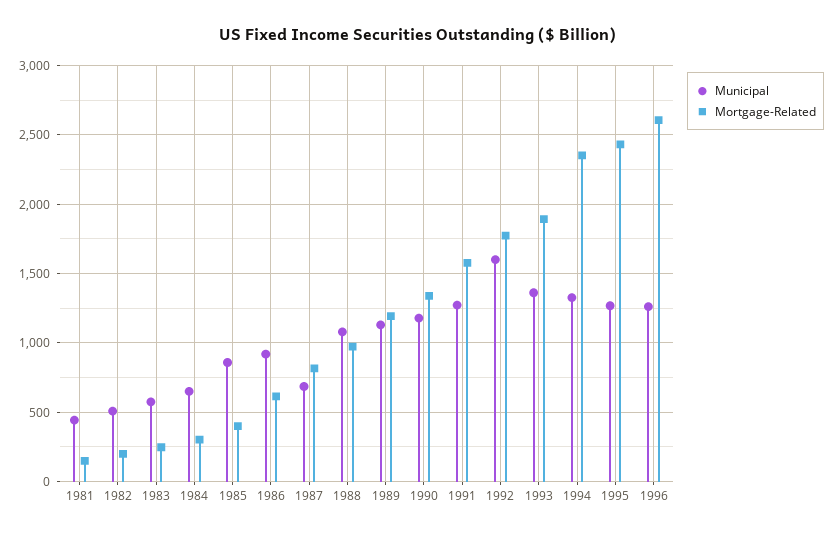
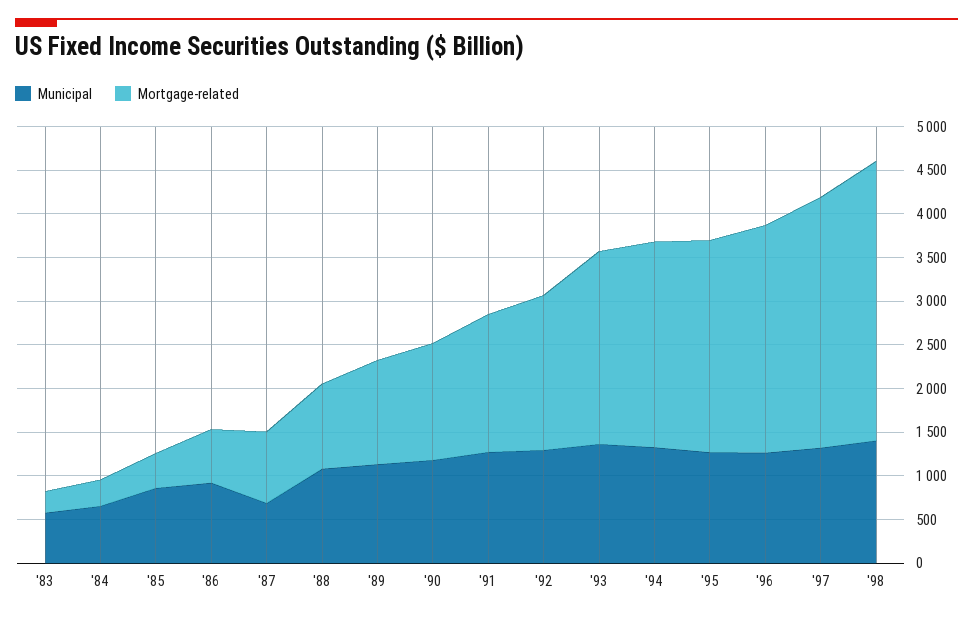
Municipal, 1981: 450 -> none
Mortgage-Related, 1981: 150 -> none
Municipal, 1982: 500 -> none
Mortgage-Related, 1982: 200 -> none
Municipal, 1992: 1600 -> 1300
Mortgage-Related, 1993: 1900 -> 2200
Municipal, '97: none -> 1300
Mortgage-Related, '97: none -> 2900
Municipal, '98: none -> 1400
Mortgage-Related, '98: none -> 3200

